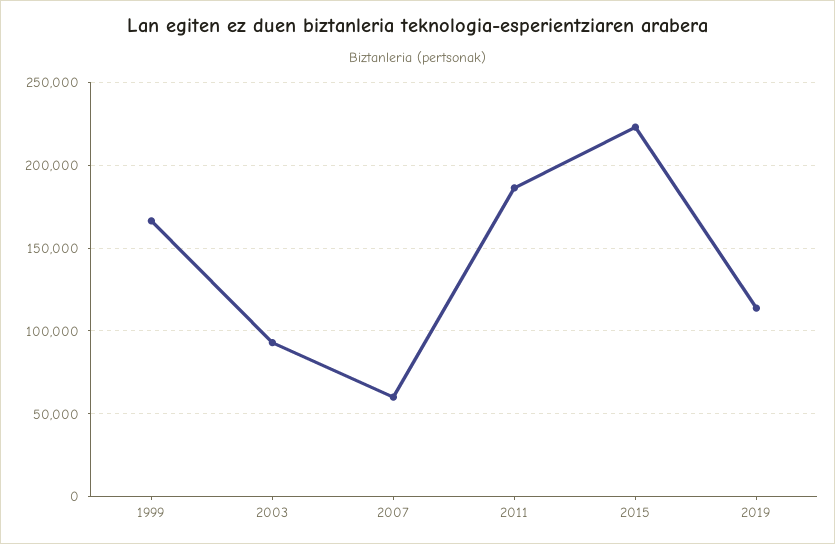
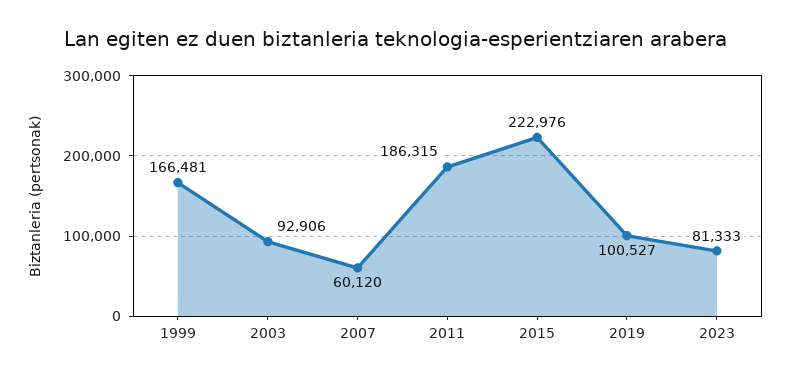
2019: 115000 -> 100527
2023: none -> 81333

